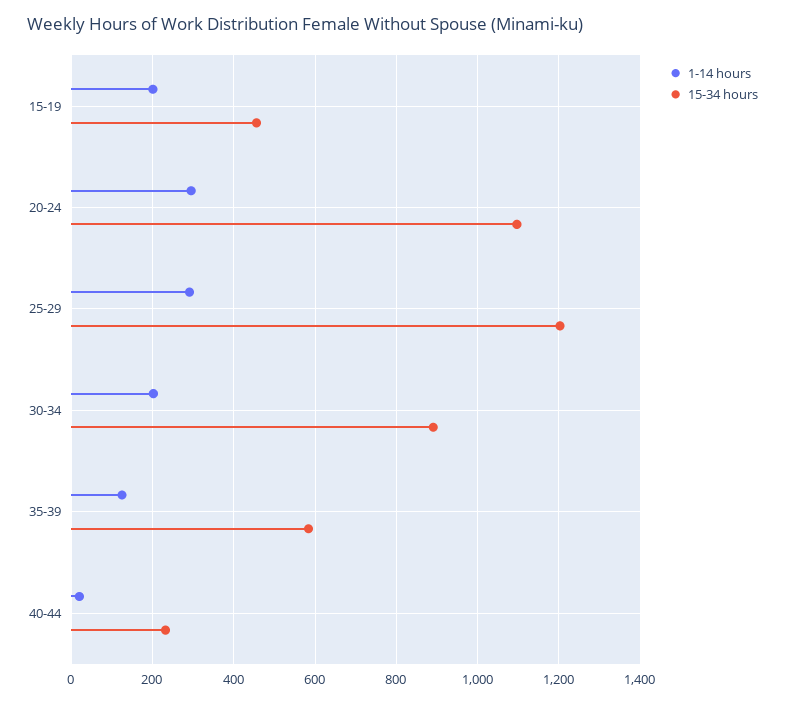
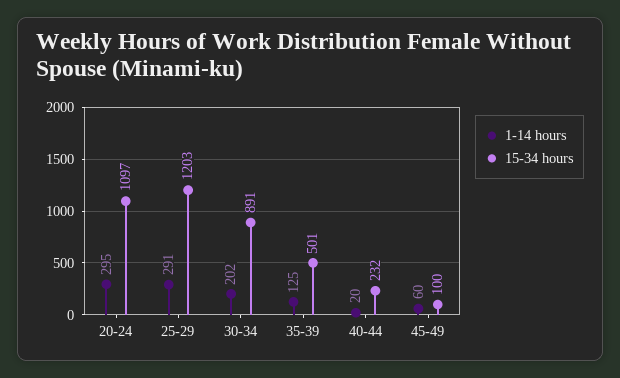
1-14 hours, 15-19: 200 -> none
15-34 hours, 15-19: 460 -> none
15-34 hours, 35-39: 580 -> 501
1-14 hours, 45-49: none -> 60
15-34 hours, 45-49: none -> 100

